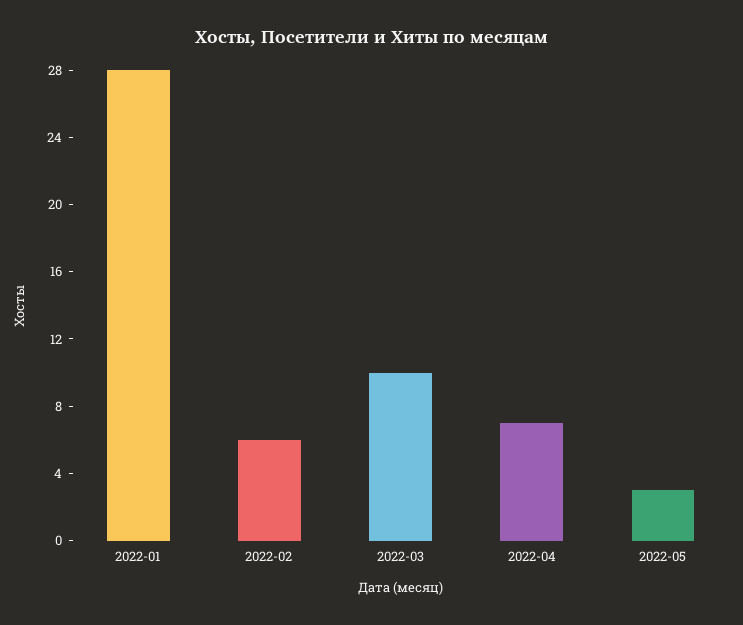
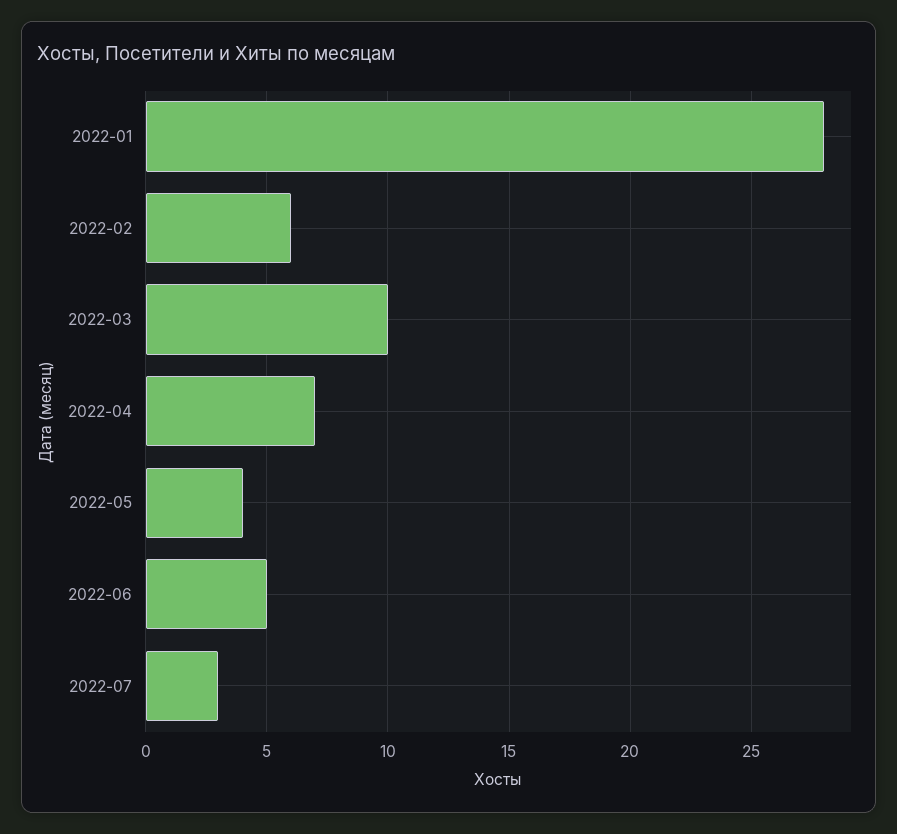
2022-05: 3 -> 4
2022-06: none -> 5
2022-07: none -> 3

